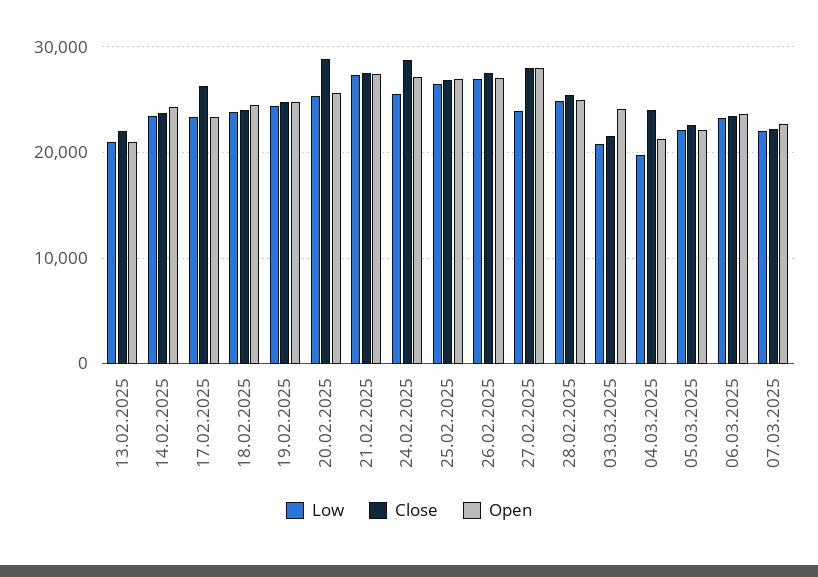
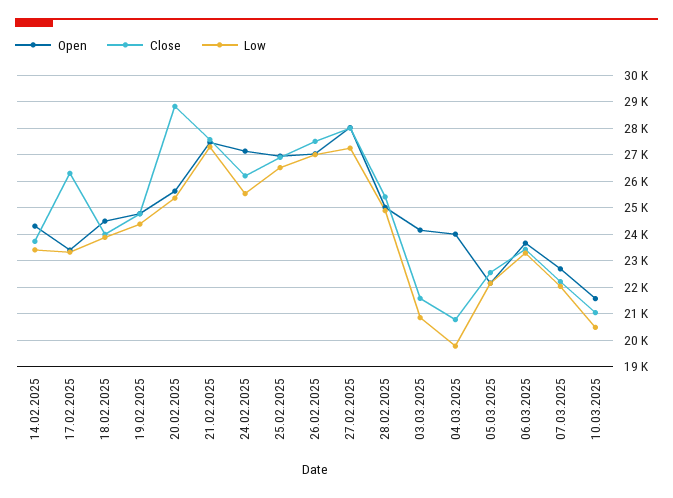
Low, 13.02.2025: 21000 -> none
Close, 13.02.2025: 22000 -> none
Open, 13.02.2025: 21000 -> none
Close, 24.02.2025: 29000 -> 26250
Low, 27.02.2025: 24000 -> 27250
Close, 04.03.2025: 24000 -> 20750
Open, 04.03.2025: 21000 -> 24000
Open, 10.03.2025: none -> 21500
Close, 10.03.2025: none -> 21000
Low, 10.03.2025: none -> 20500

